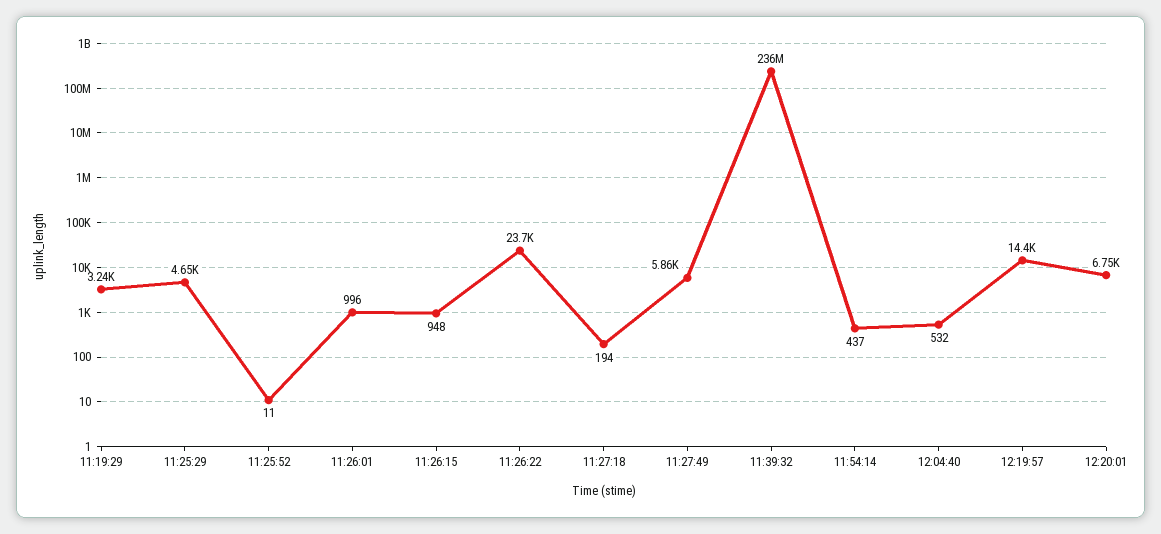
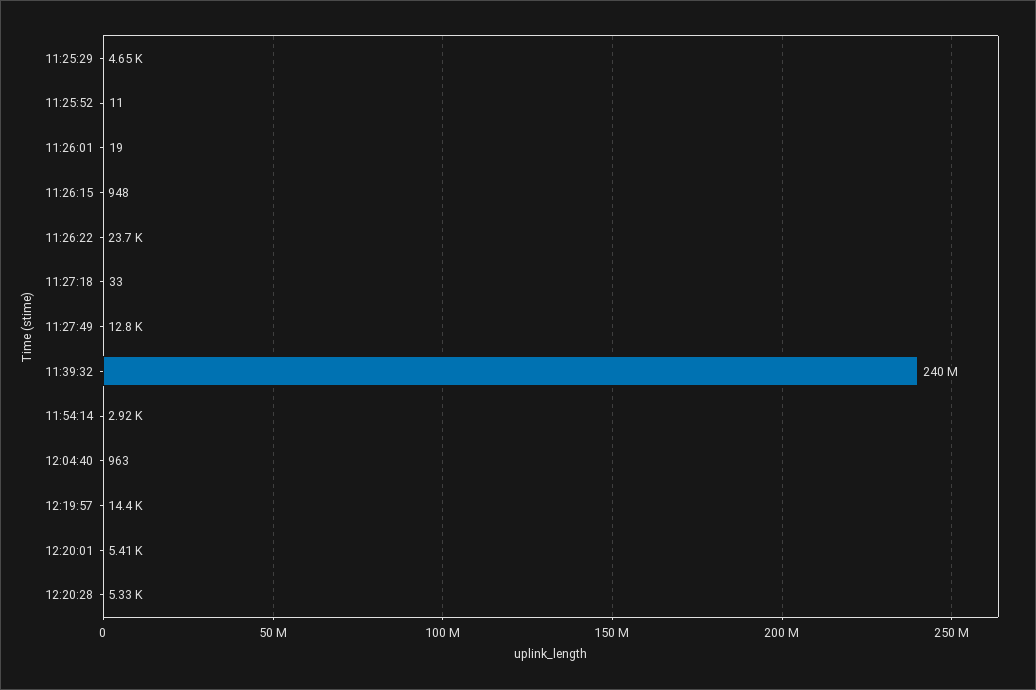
11:19:29: 3240 -> none
11:26:01: 996 -> 19
11:27:18: 194 -> 33
11:27:49: 5860 -> 12800
11:39:32: 236000000 -> 240000000
11:54:14: 437 -> 2920
12:04:40: 532 -> 963
12:20:01: 6750 -> 5410
12:20:28: none -> 5330

